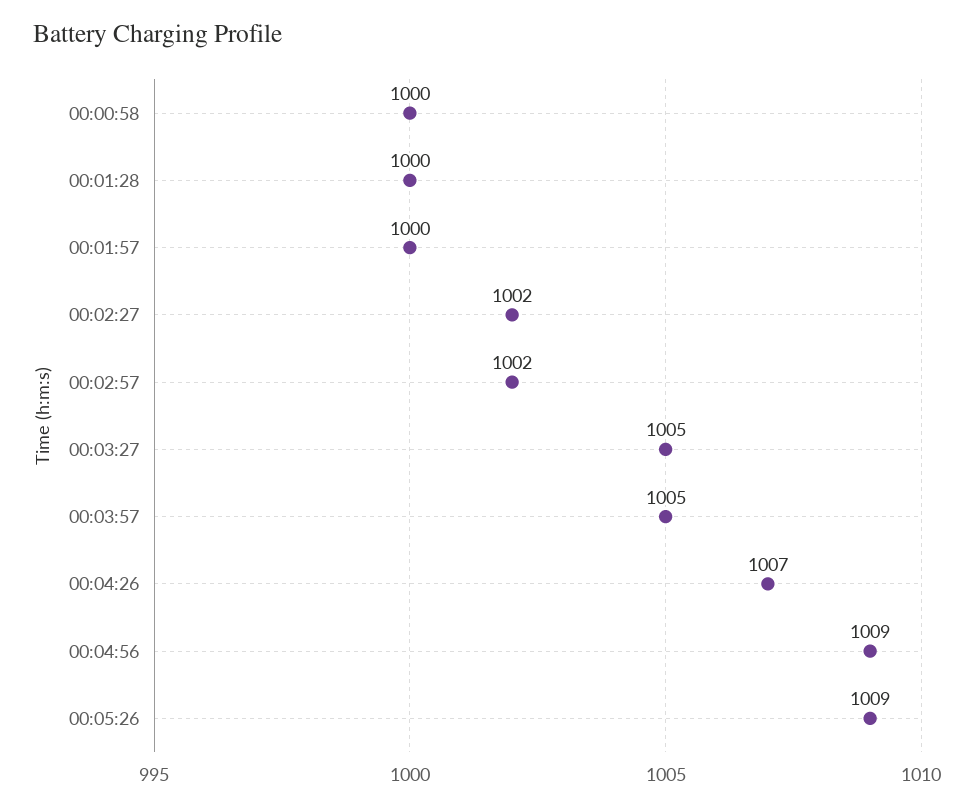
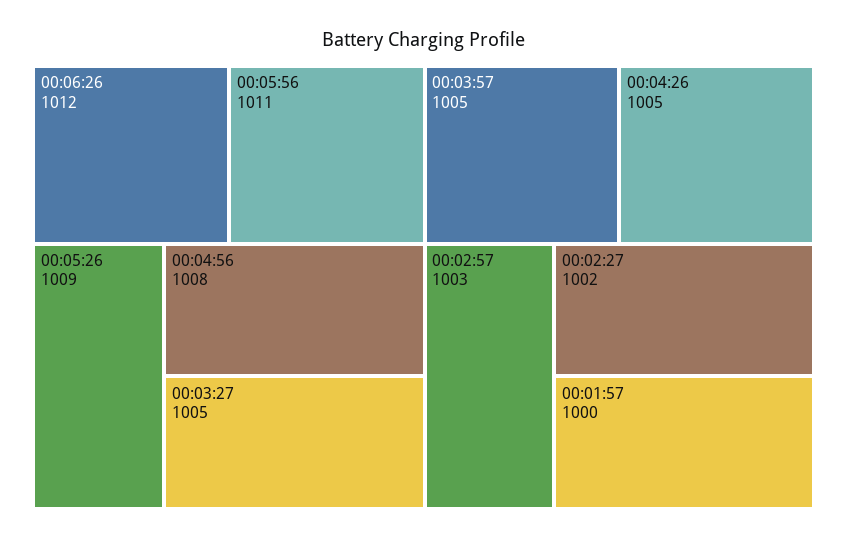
00:00:58: 1000 -> none
00:01:28: 1000 -> none
00:02:57: 1002 -> 1003
00:04:26: 1007 -> 1005
00:04:56: 1009 -> 1008
00:06:26: none -> 1012
00:05:56: none -> 1011

